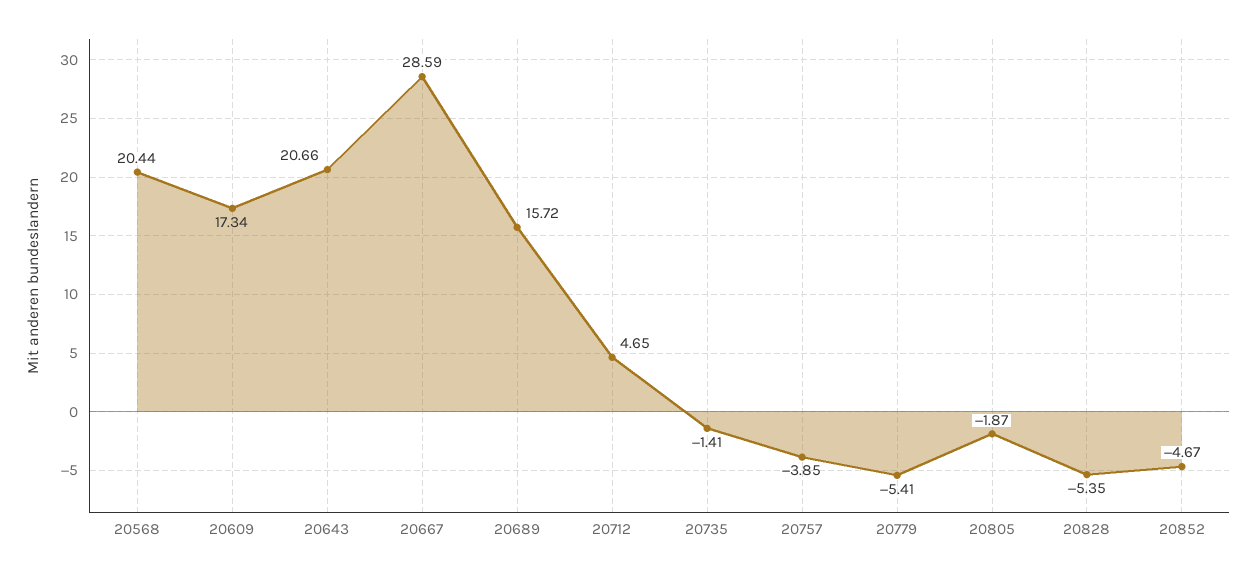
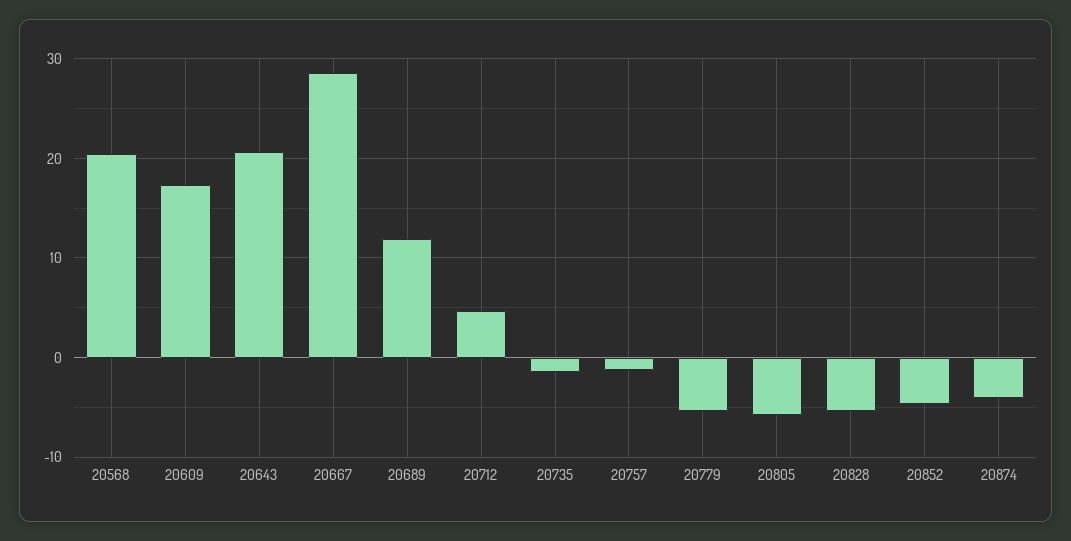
20689: 15.72 -> 12
20757: -3.85 -> -1
20805: -1.87 -> -6
20874: none -> -4

